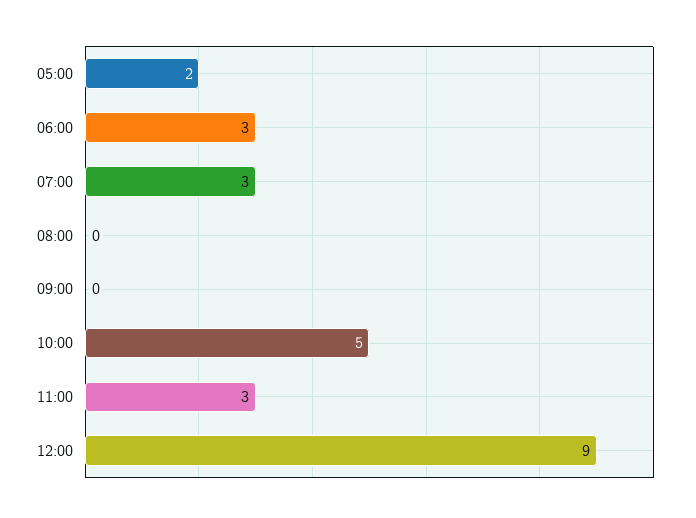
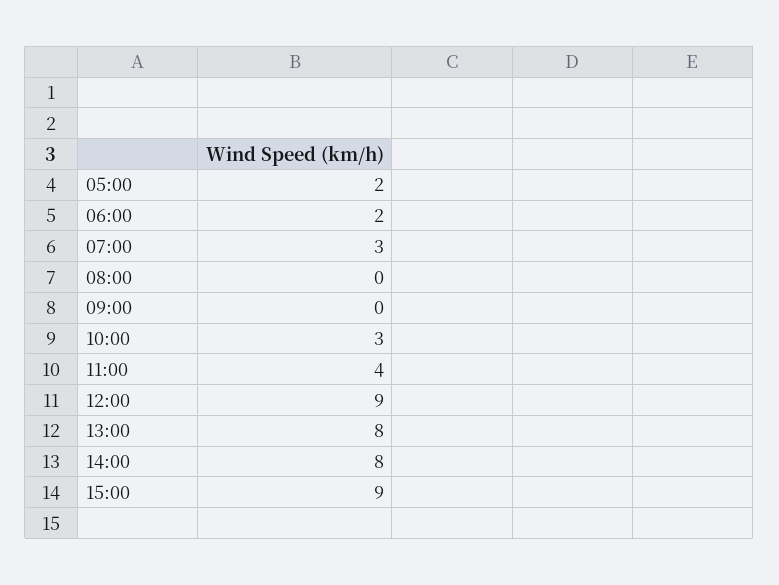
06:00: 3 -> 2
10:00: 5 -> 3
11:00: 3 -> 4
13:00: none -> 8
14:00: none -> 8
15:00: none -> 9

